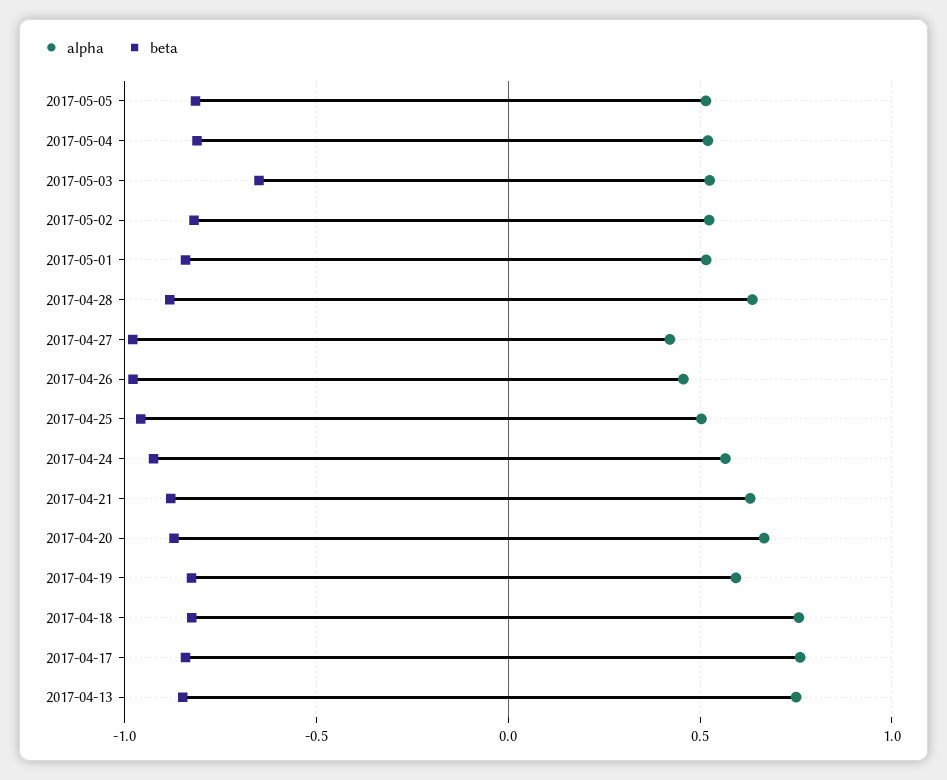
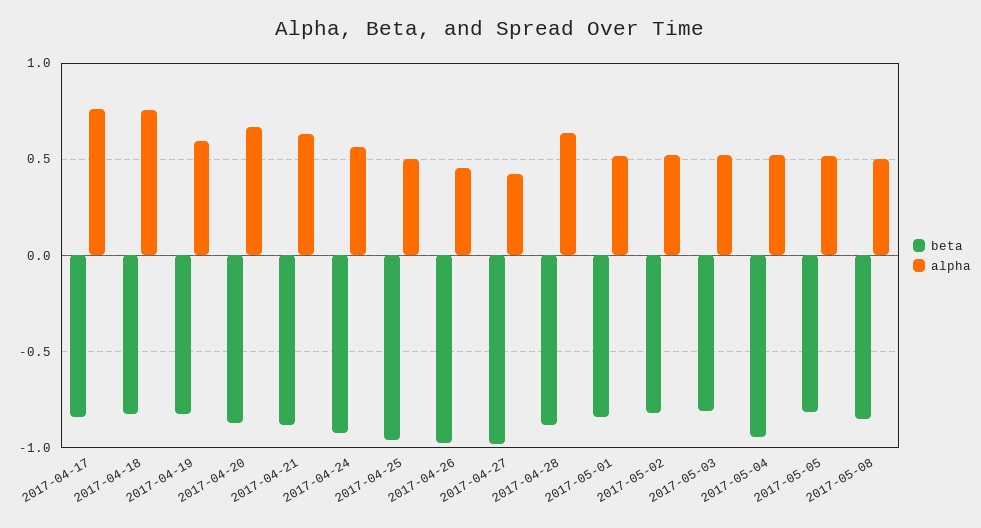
beta, 2017-05-04: -0.8 -> -0.95
beta, 2017-05-03: -0.65 -> -0.8
alpha, 2017-04-13: 0.75 -> none
beta, 2017-04-13: -0.85 -> none
beta, 2017-05-08: none -> -0.85
alpha, 2017-05-08: none -> 0.5

